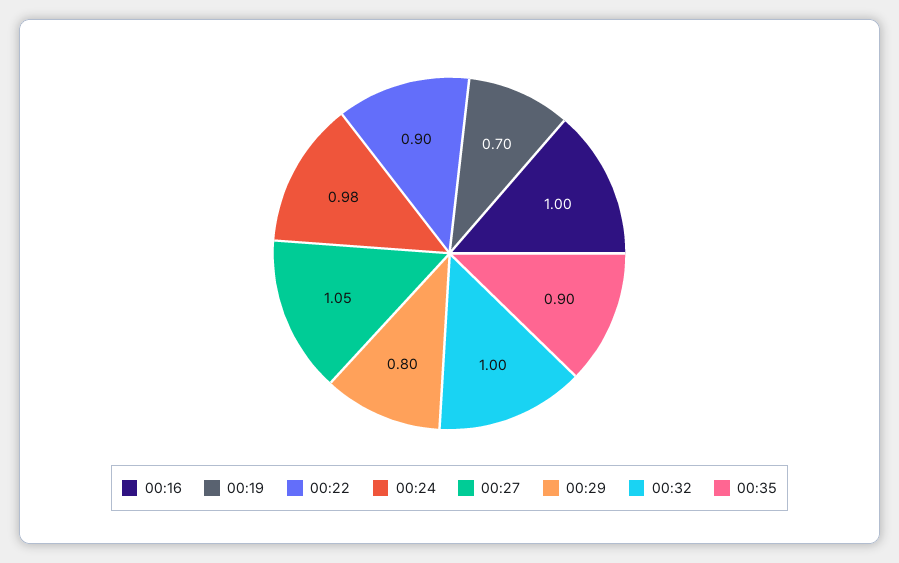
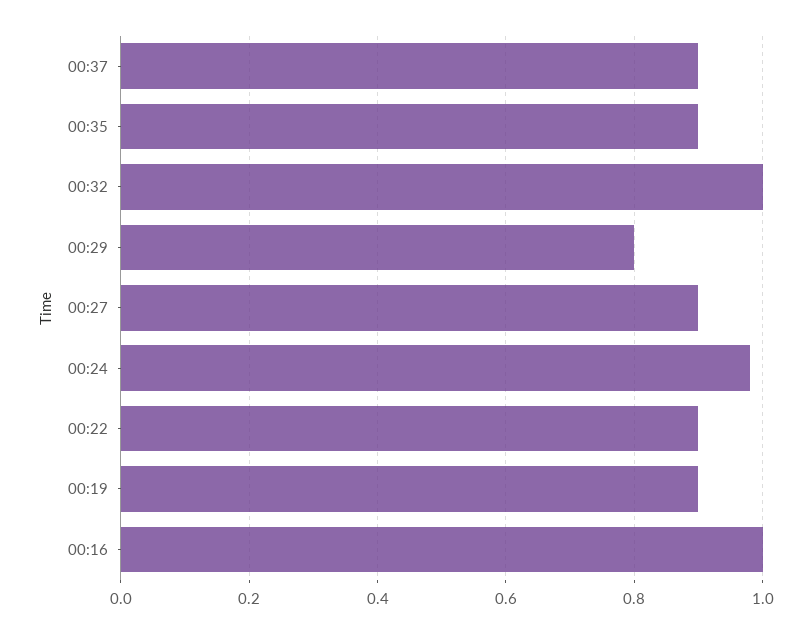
00:19: 0.7 -> 0.9
00:27: 1.05 -> 0.9
00:37: none -> 0.9

